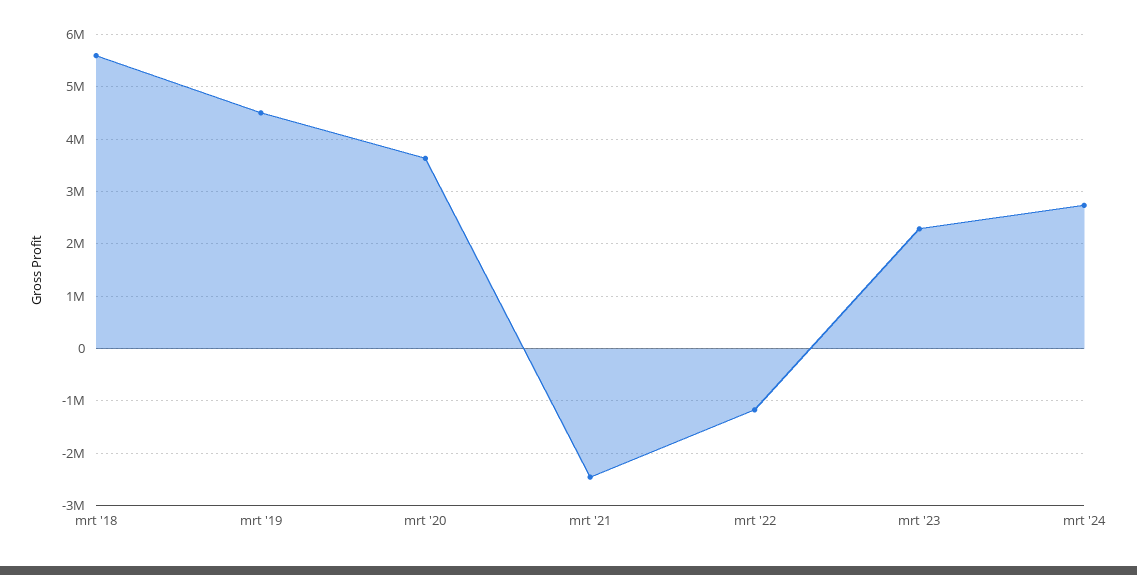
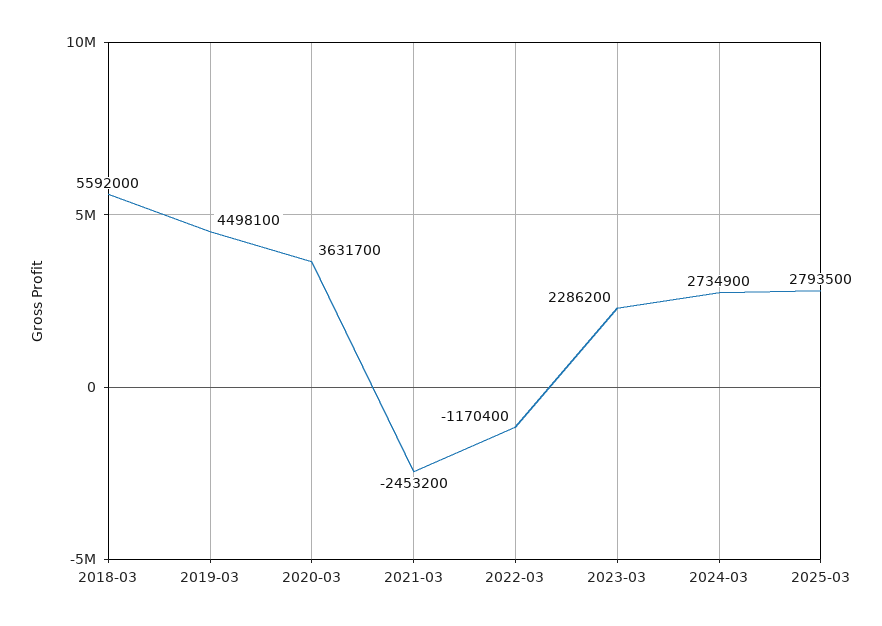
2025-03: none -> 2793500

